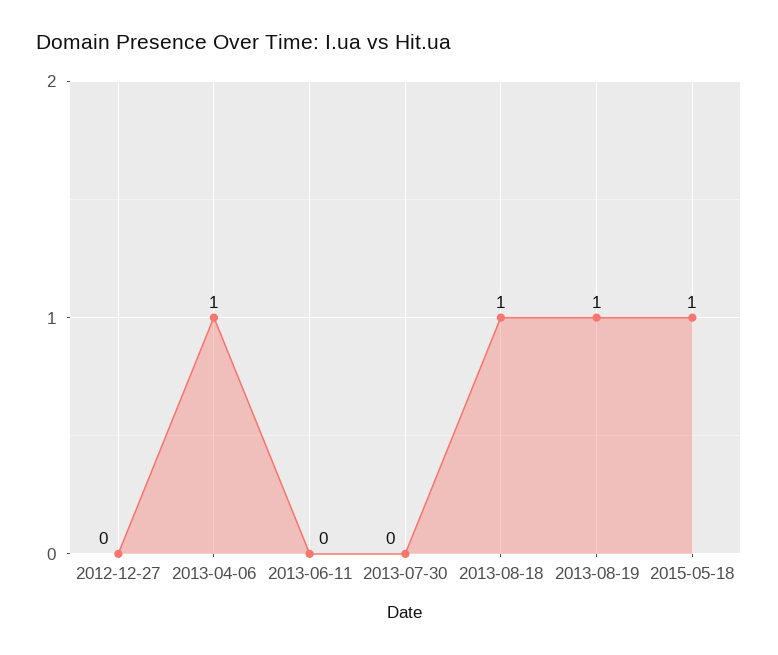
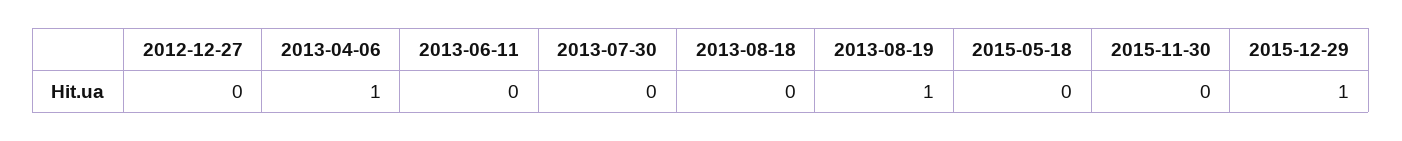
2013-08-18: 1 -> 0
2015-05-18: 1 -> 0
2015-11-30: none -> 0
2015-12-29: none -> 1

